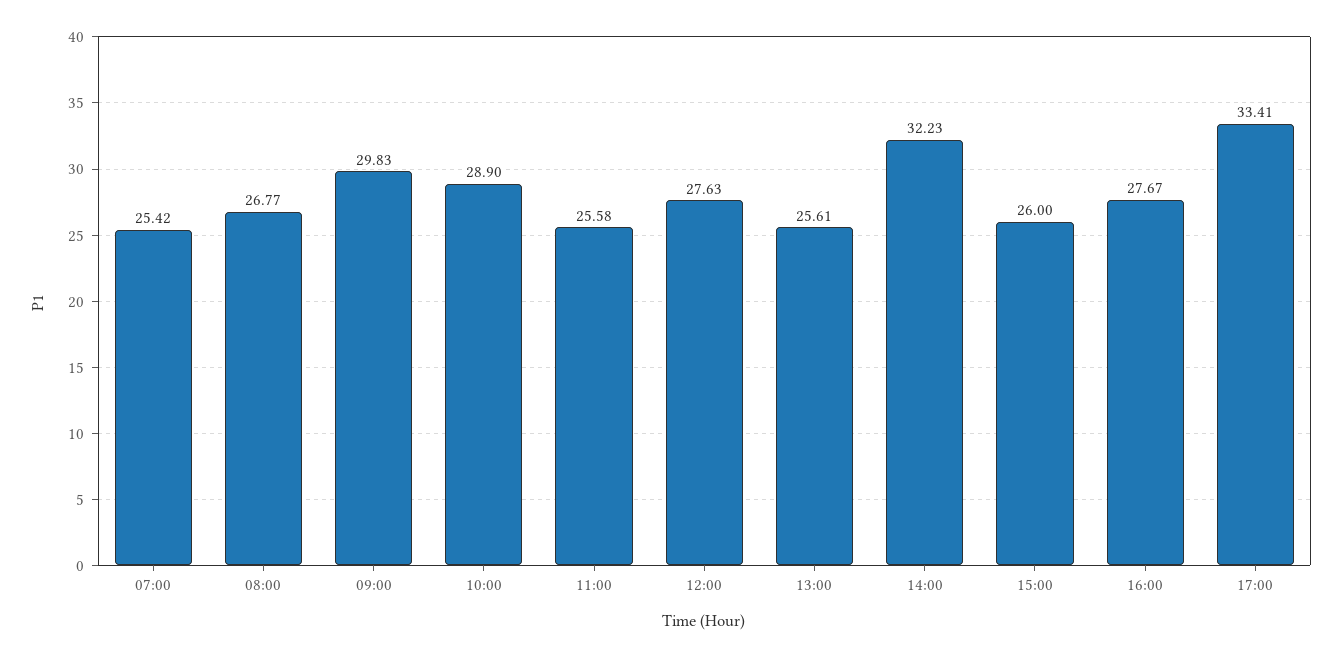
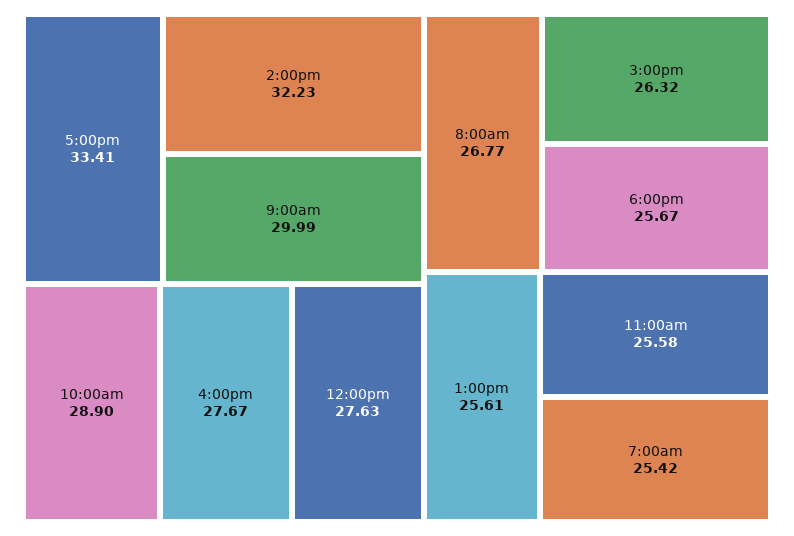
09:00: 29.83 -> 29.99
15:00: 26 -> 26.32
6:00pm: none -> 25.67

